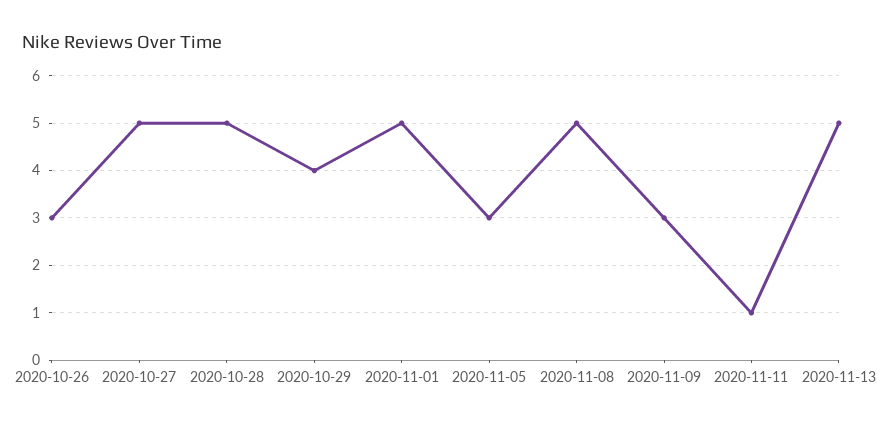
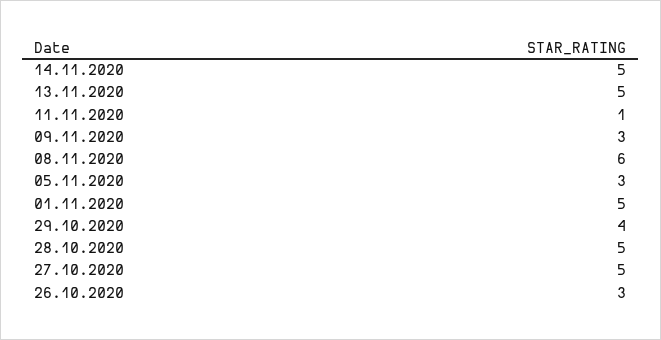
2020-11-08: 5 -> 6
14.11.2020: none -> 5

